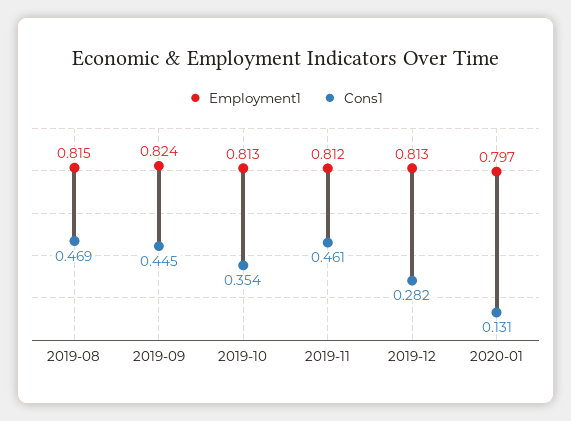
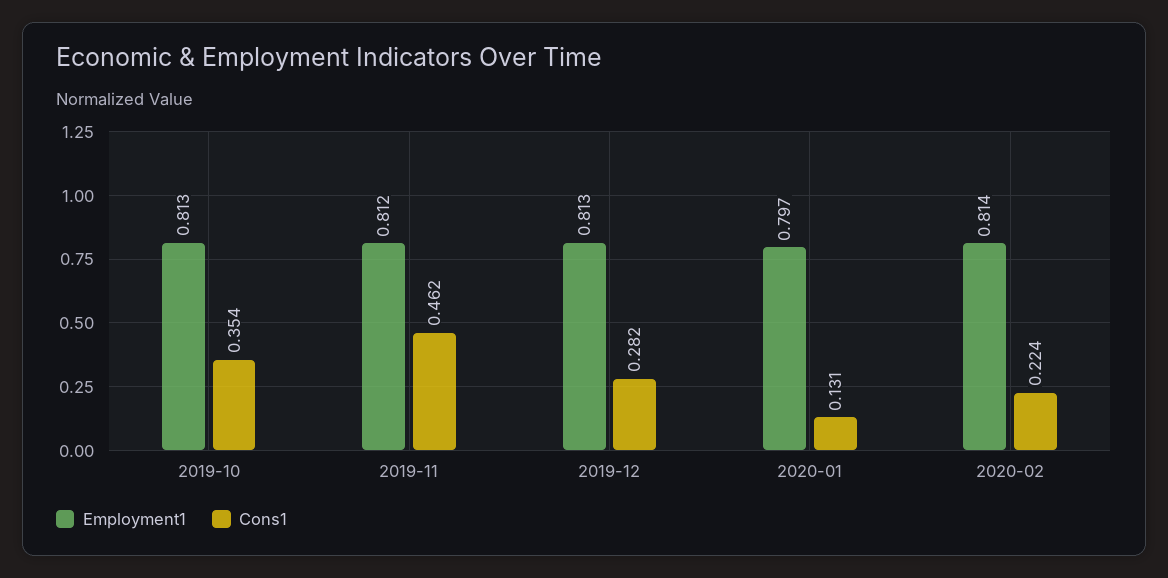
Employment1, 2019-08: 0.815 -> none
Cons1, 2019-08: 0.469 -> none
Employment1, 2019-09: 0.824 -> none
Cons1, 2019-09: 0.445 -> none
Cons1, 2019-11: 0.461 -> 0.462
Employment1, 2020-02: none -> 0.814
Cons1, 2020-02: none -> 0.224

